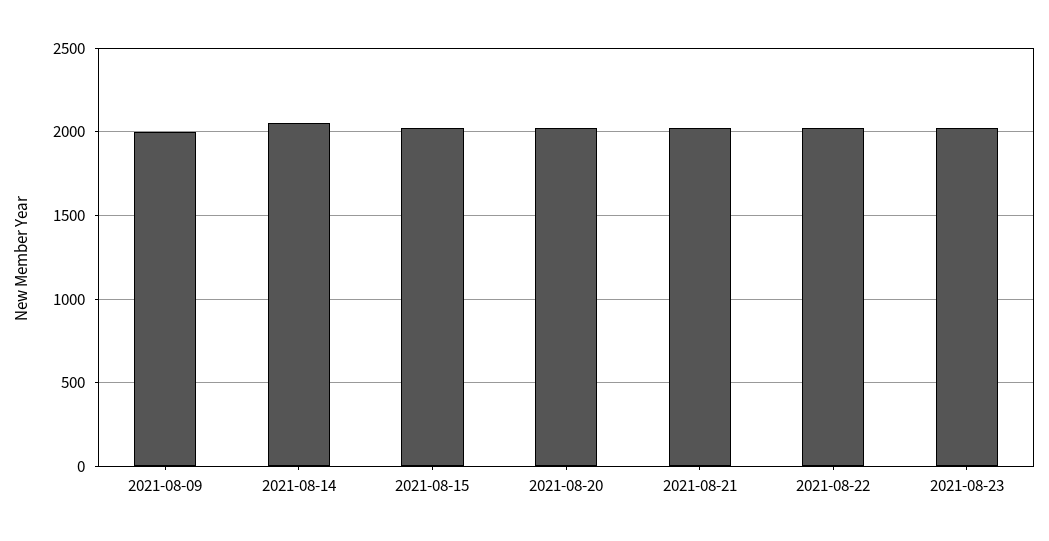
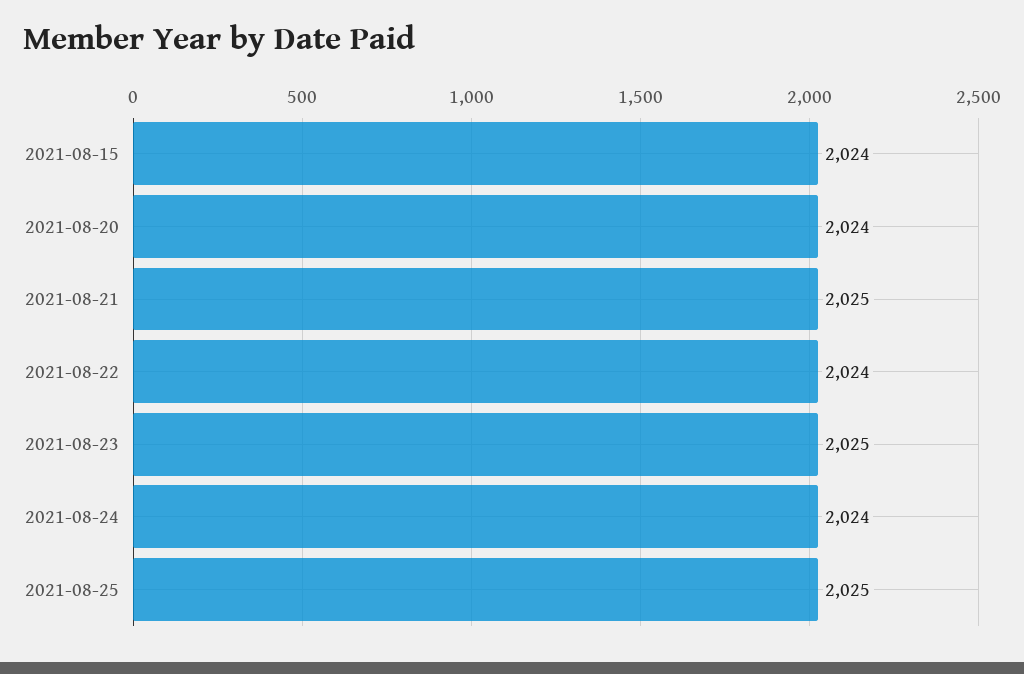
2021-08-09: 2000 -> none
2021-08-14: 2050 -> none
2021-08-24: none -> 2024
2021-08-25: none -> 2025

